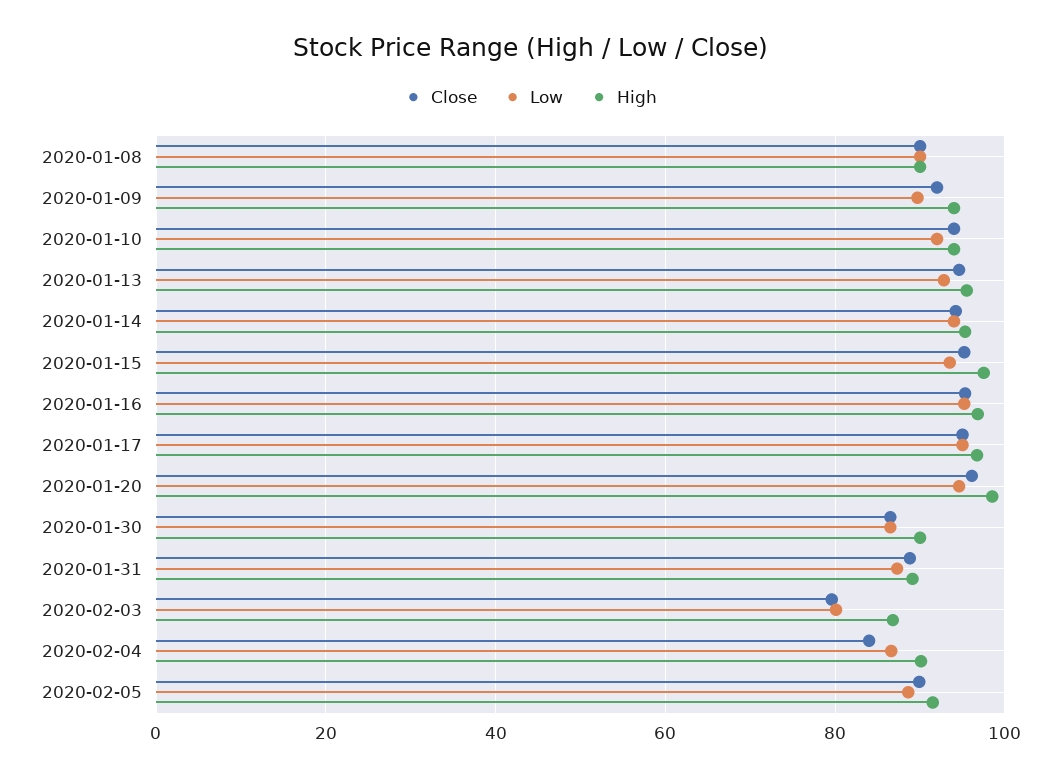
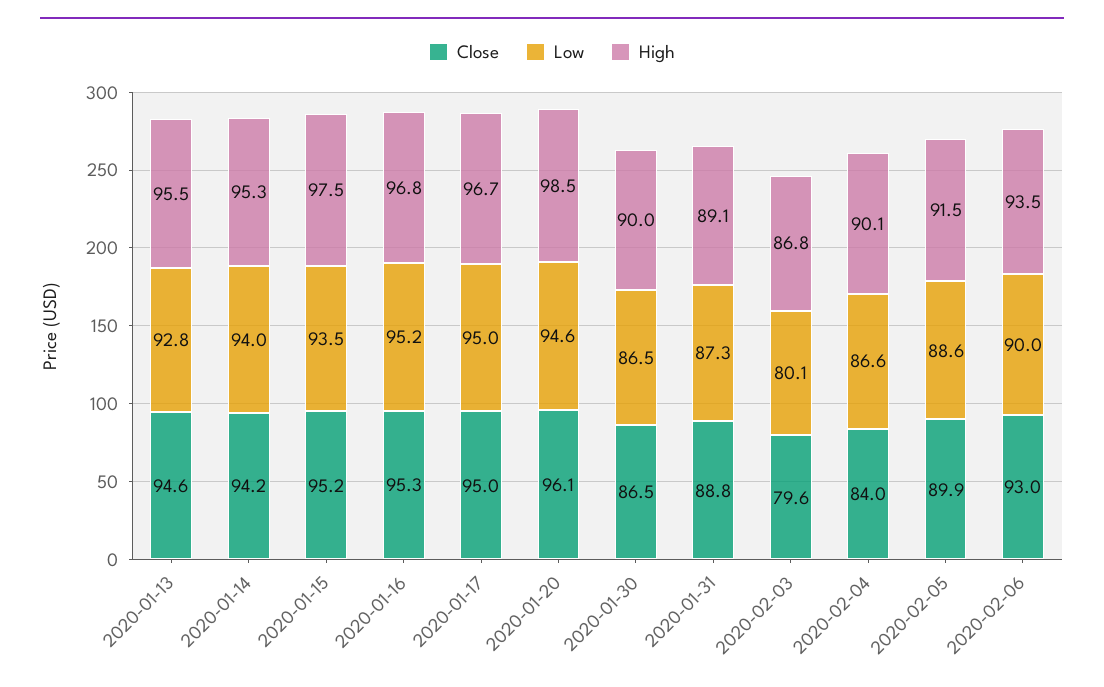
Close, 2020-01-08: 90 -> none
Low, 2020-01-08: 90 -> none
High, 2020-01-08: 90 -> none
Close, 2020-01-09: 92 -> none
Low, 2020-01-09: 90 -> none
High, 2020-01-09: 94 -> none
Close, 2020-01-10: 94 -> none
Low, 2020-01-10: 92 -> none
High, 2020-01-10: 94 -> none
Close, 2020-02-06: none -> 93
Low, 2020-02-06: none -> 90
High, 2020-02-06: none -> 93.5

